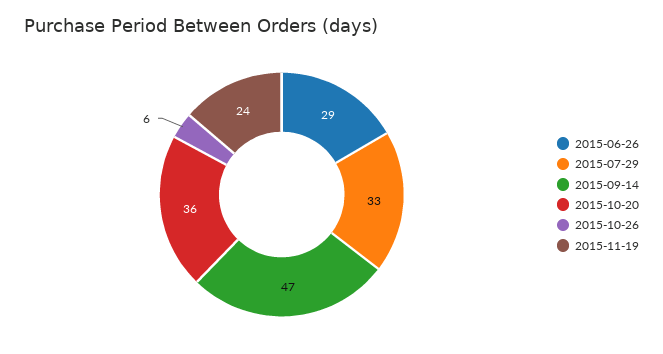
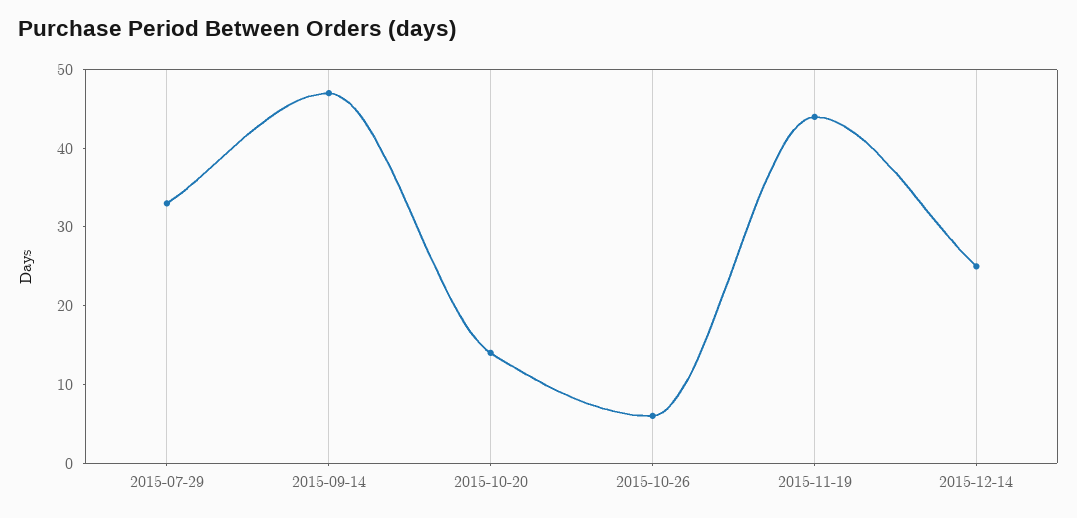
2015-06-26: 29 -> none
2015-10-20: 36 -> 15
2015-11-19: 24 -> 45
2015-12-14: none -> 25

